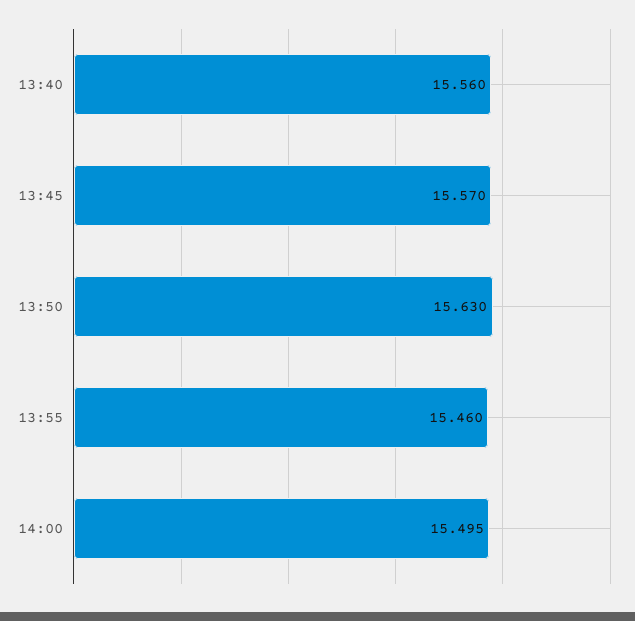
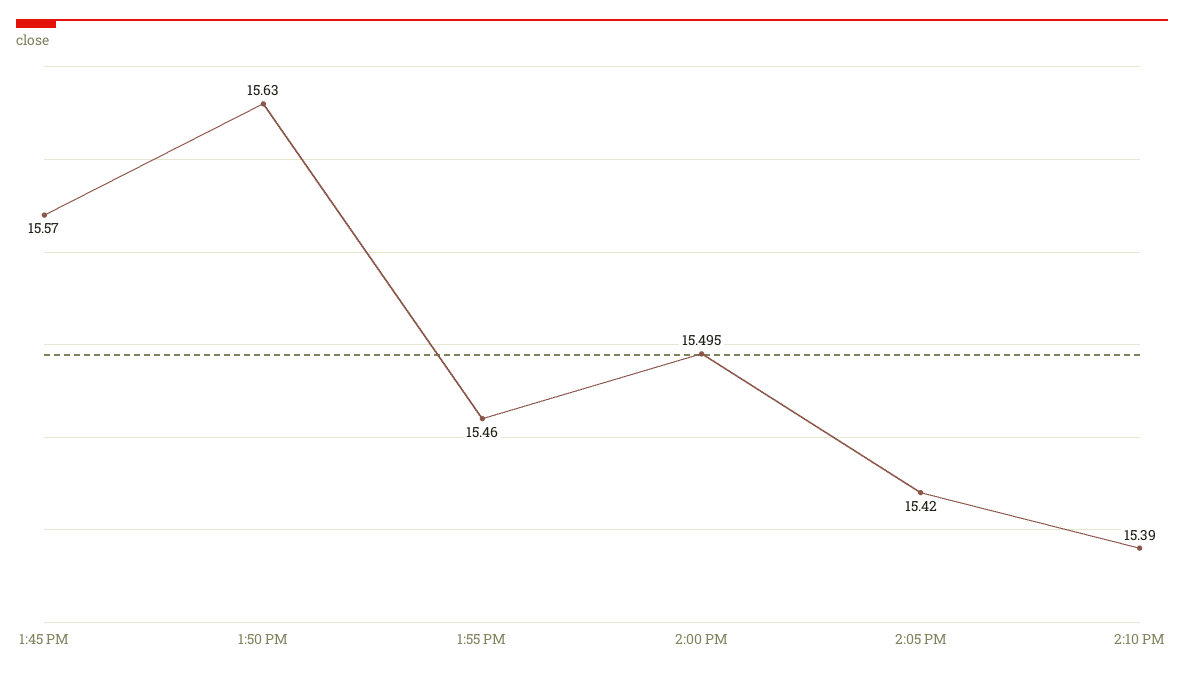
13:40: 15.56 -> none
2:05 PM: none -> 15.42
2:10 PM: none -> 15.39

